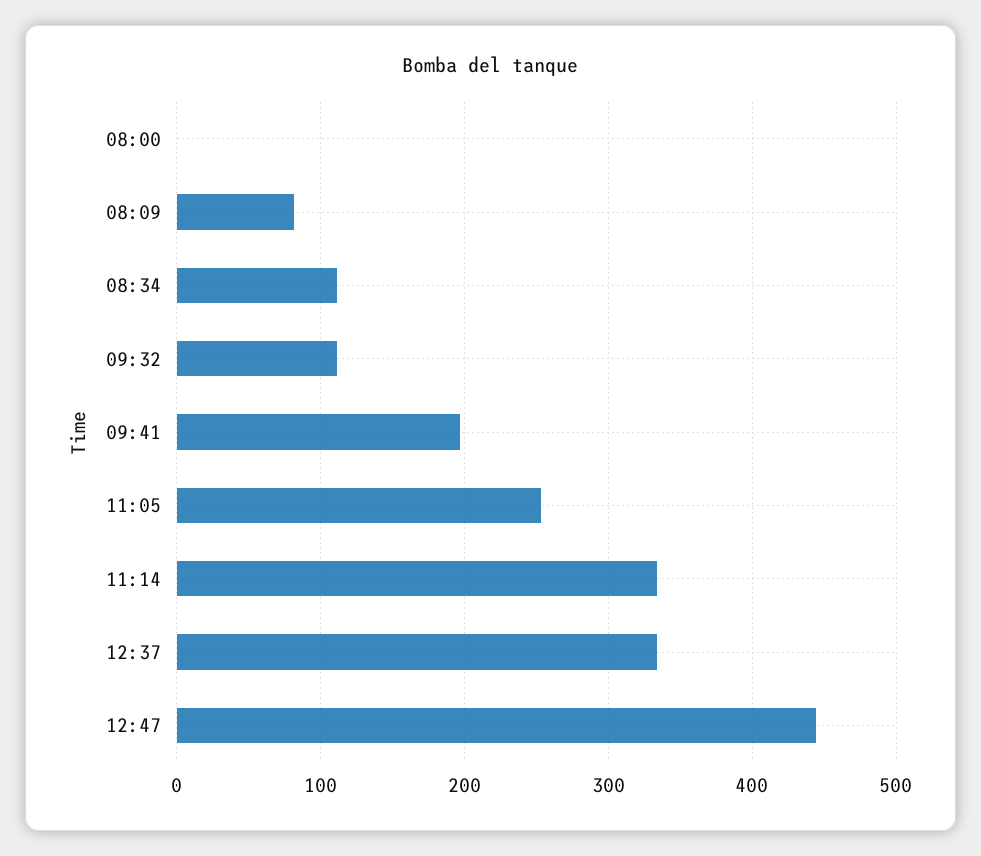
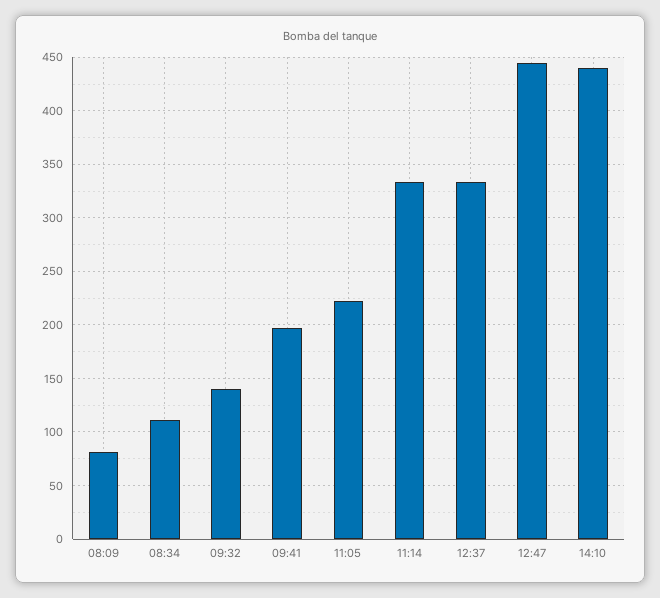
08:00: 0 -> none
09:32: 110 -> 140
11:05: 250 -> 220
14:10: none -> 440

